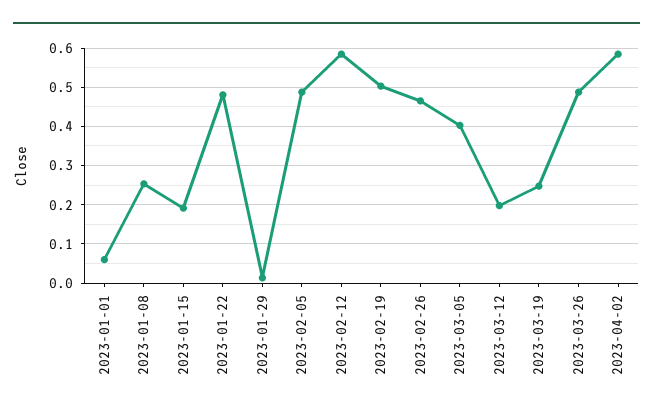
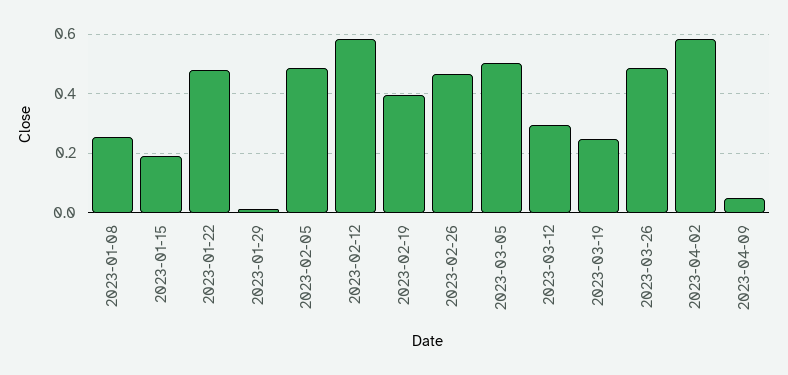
2023-01-01: 0.06 -> none
2023-02-19: 0.5 -> 0.4
2023-03-05: 0.4 -> 0.5
2023-03-12: 0.2 -> 0.3
2023-04-09: none -> 0.05

